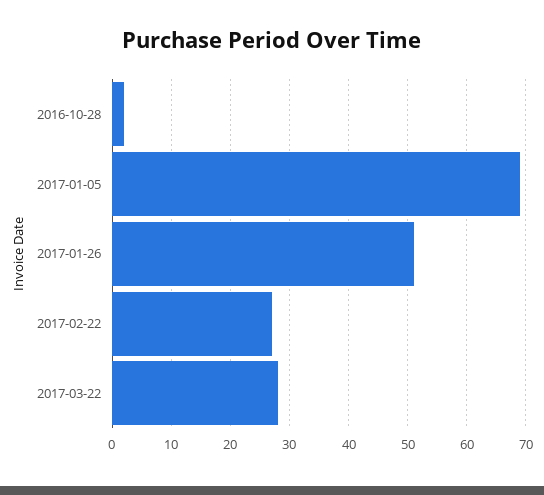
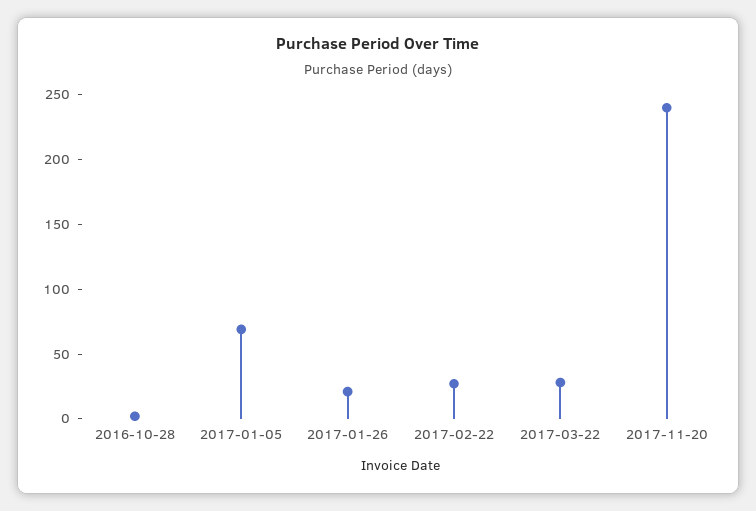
2017-01-26: 50 -> 20
2017-11-20: none -> 240

